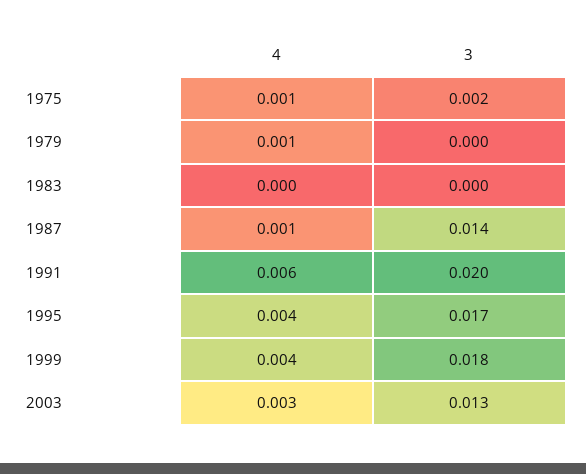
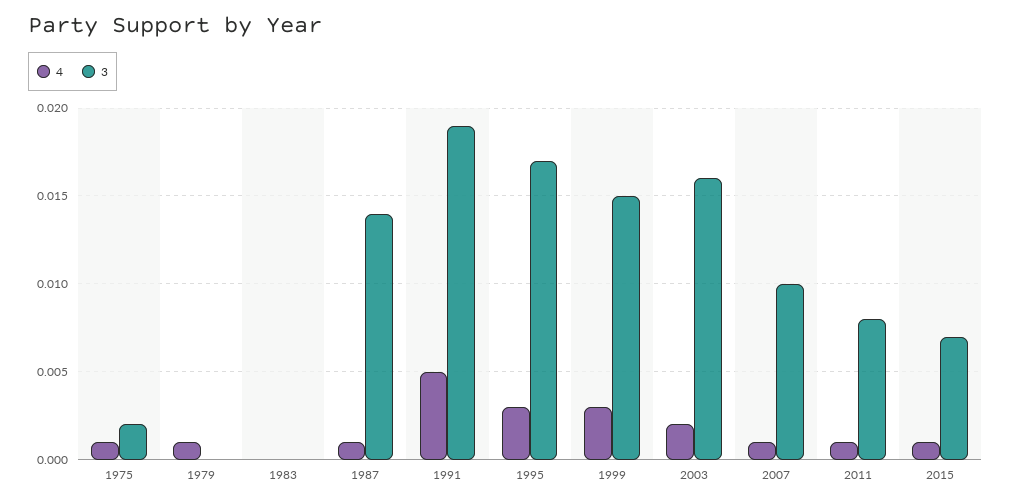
4, 1991: 0.006 -> 0.005
3, 1991: 0.02 -> 0.019
4, 1995: 0.004 -> 0.003
4, 1999: 0.004 -> 0.003
3, 1999: 0.018 -> 0.015
4, 2003: 0.003 -> 0.002
3, 2003: 0.013 -> 0.016
4, 2007: none -> 0.001
3, 2007: none -> 0.01
4, 2011: none -> 0.001
3, 2011: none -> 0.008
4, 2015: none -> 0.001
3, 2015: none -> 0.007

